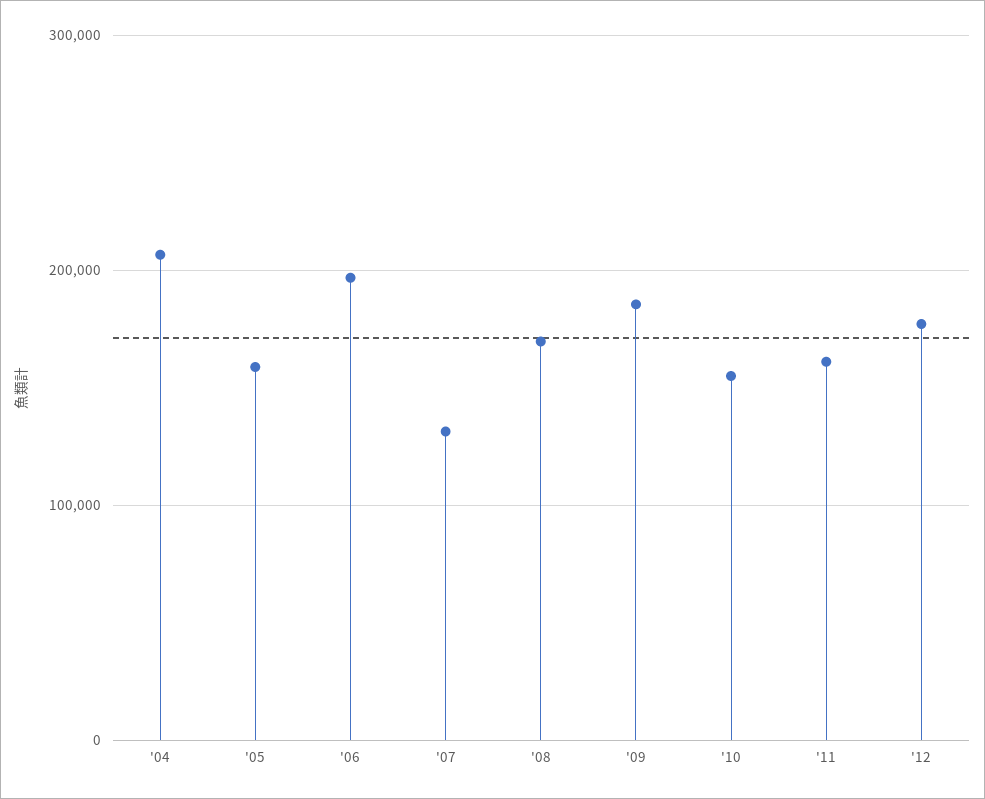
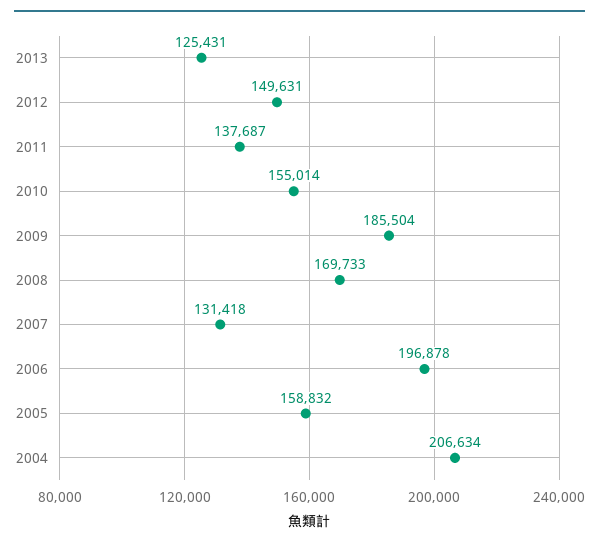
'11: 160000 -> 137687
'12: 180000 -> 149631
2013: none -> 125431

